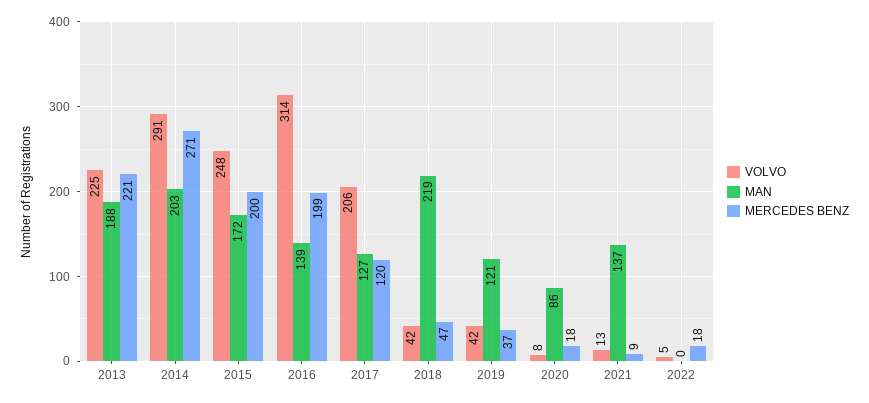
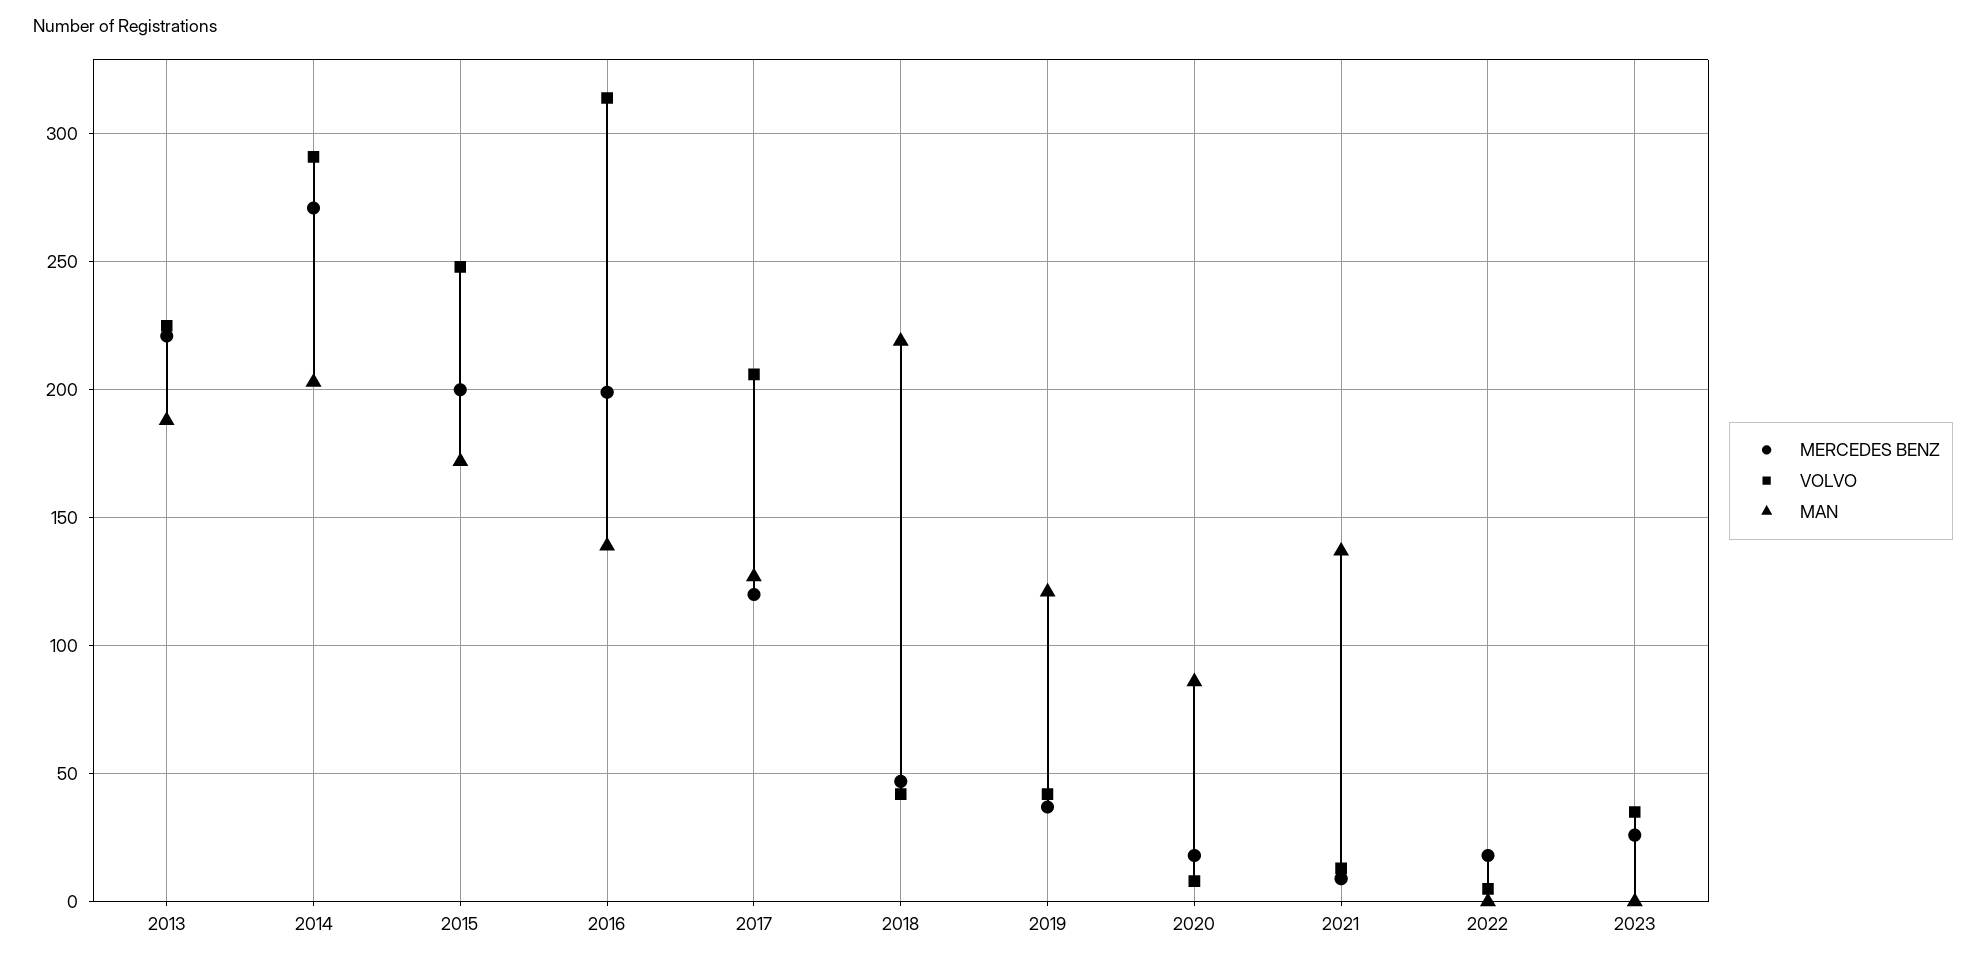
MERCEDES BENZ, 2023: none -> 25
VOLVO, 2023: none -> 35
MAN, 2023: none -> 0

